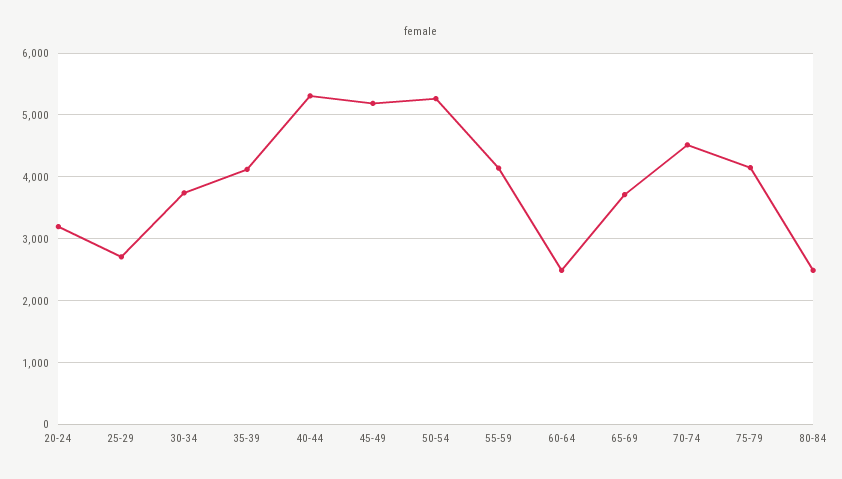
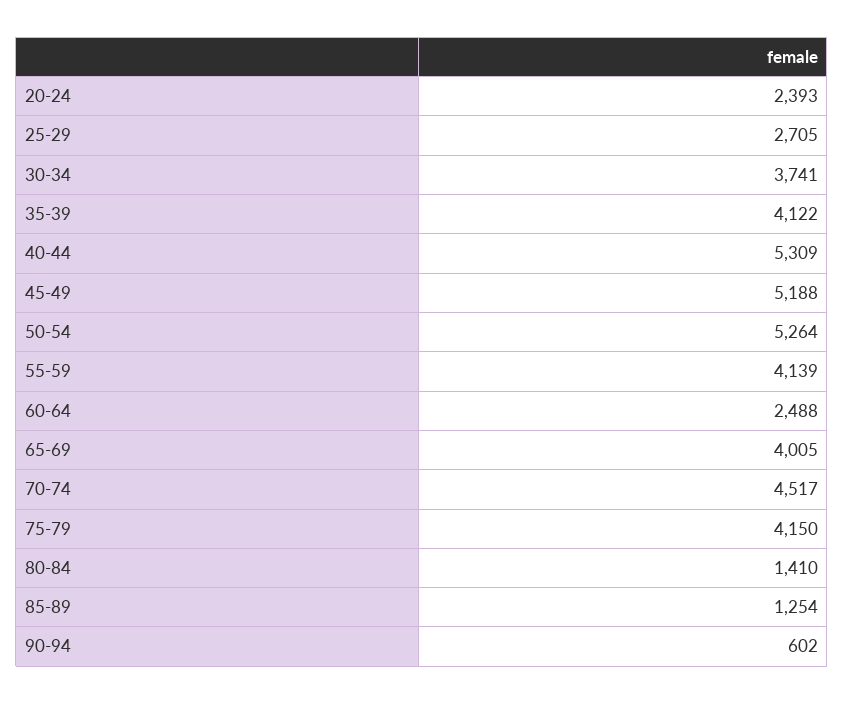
20-24: 3200 -> 2393
65-69: 3700 -> 4005
80-84: 2500 -> 1410
85-89: none -> 1254
90-94: none -> 602

